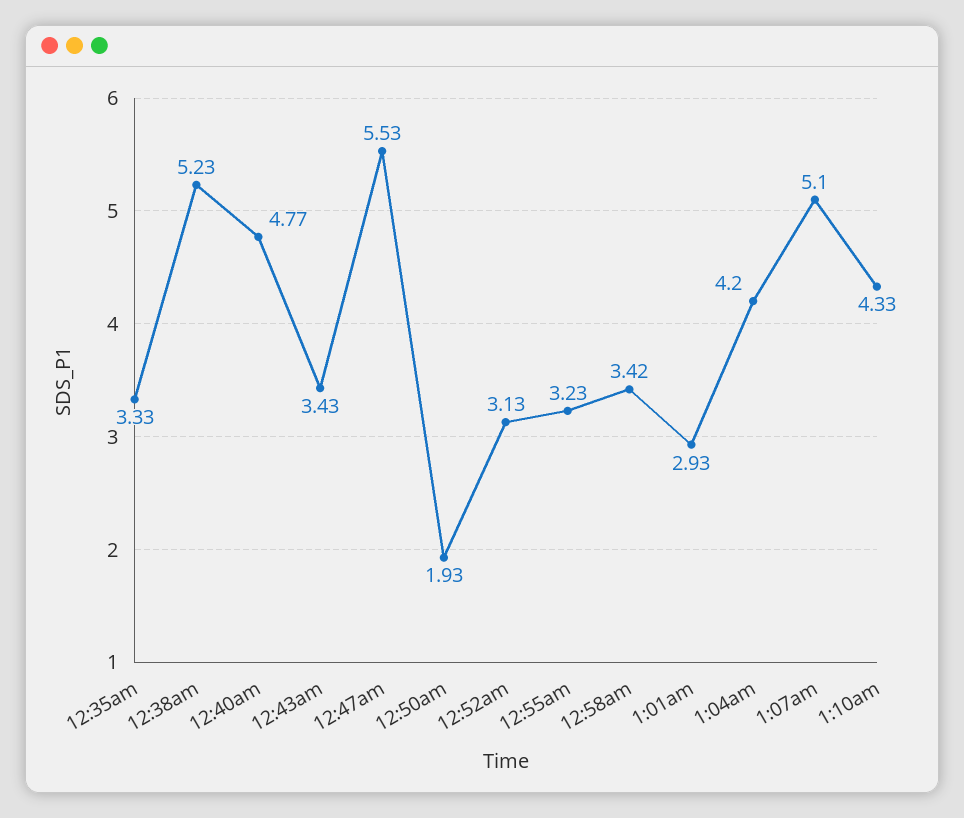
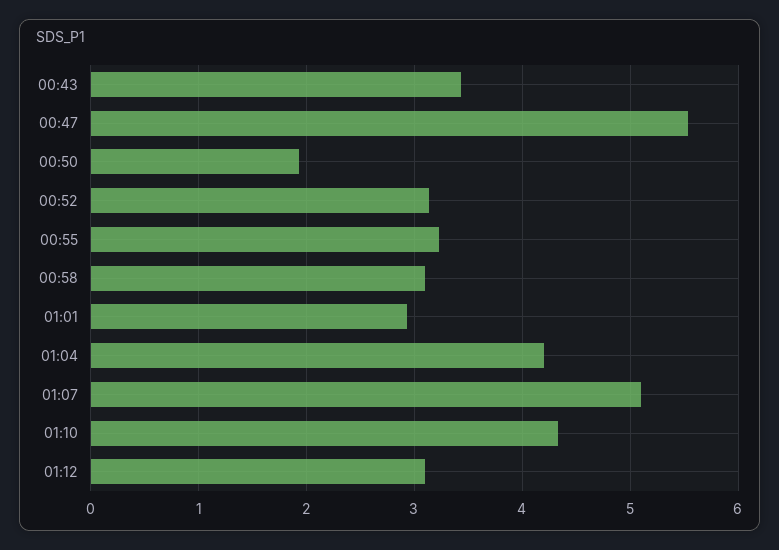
12:35am: 3.33 -> none
12:38am: 5.23 -> none
12:40am: 4.77 -> none
12:58am: 3.42 -> 3.1
01:12: none -> 3.1

